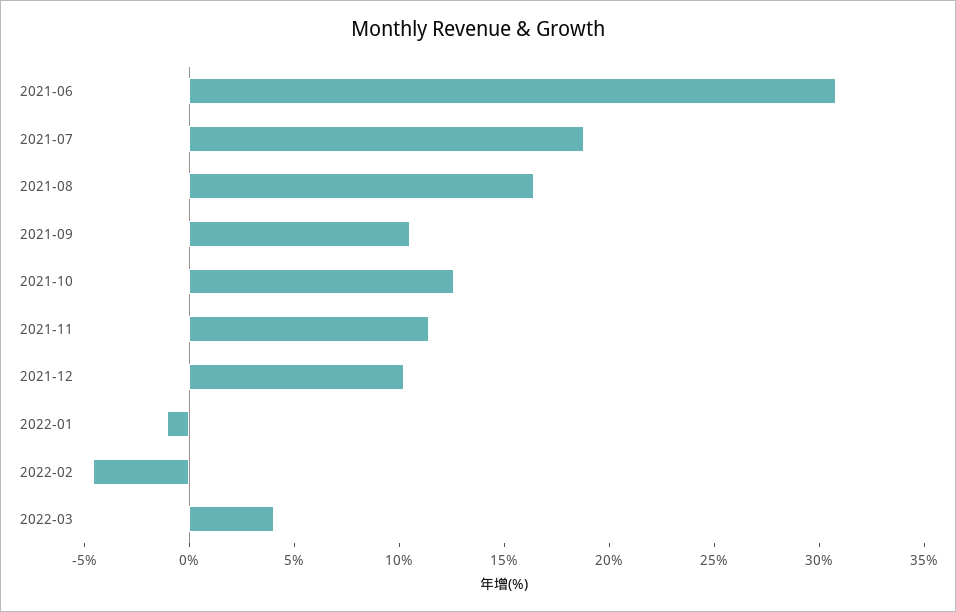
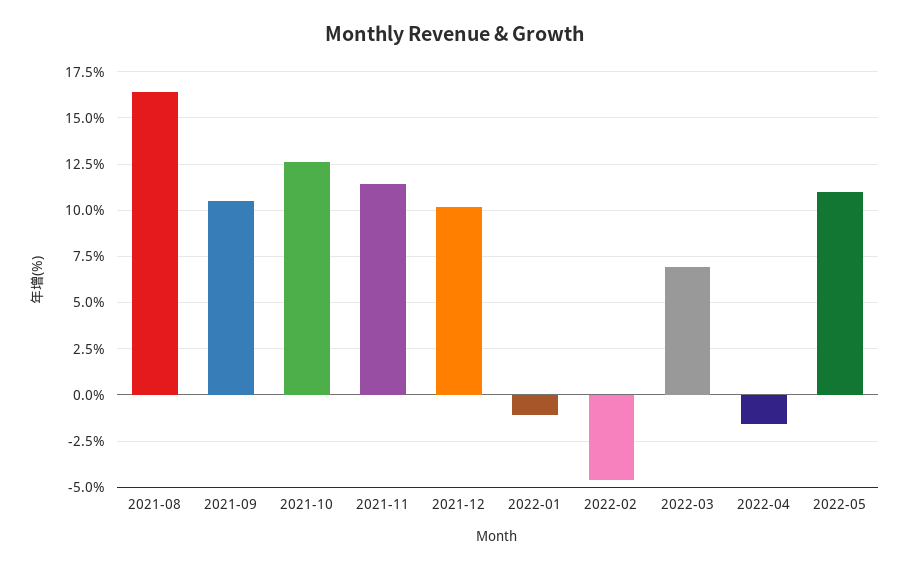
2021-06: 31 -> none
2021-07: 19 -> none
2022-03: 4 -> 7
2022-04: none -> -1.5
2022-05: none -> 11

